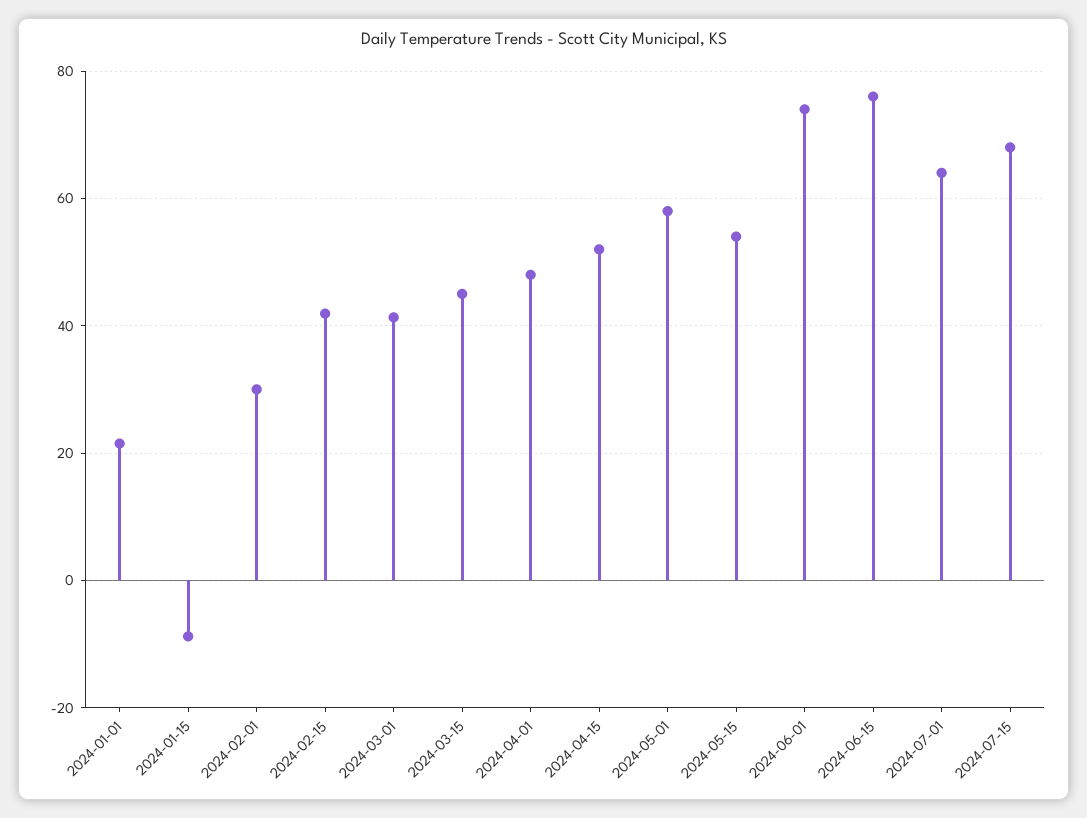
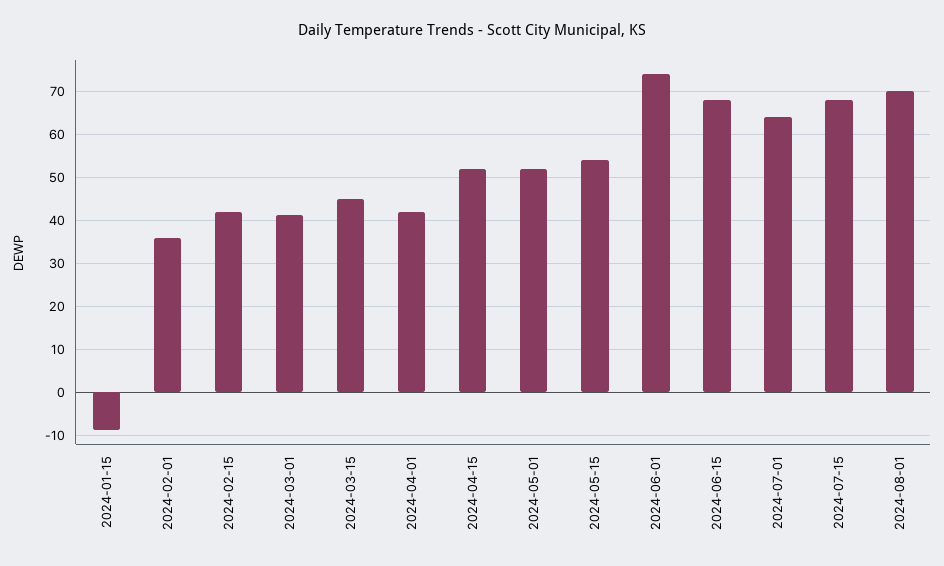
2024-01-01: 22 -> none
2024-02-01: 30 -> 36
2024-04-01: 48 -> 42
2024-05-01: 58 -> 52
2024-06-15: 76 -> 68
2024-08-01: none -> 70

